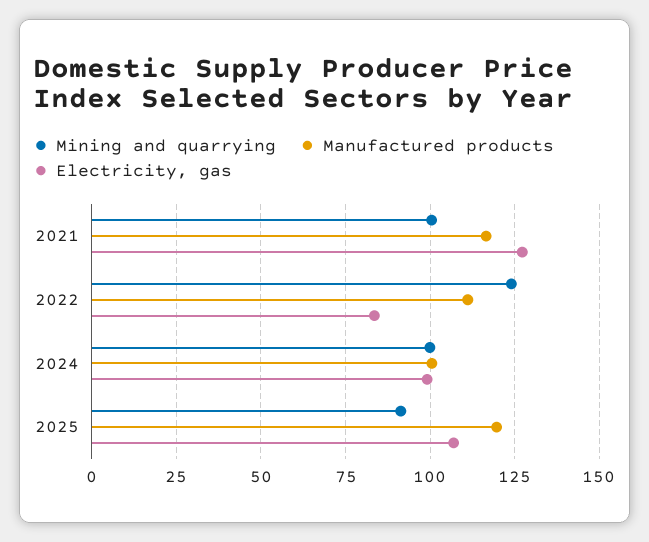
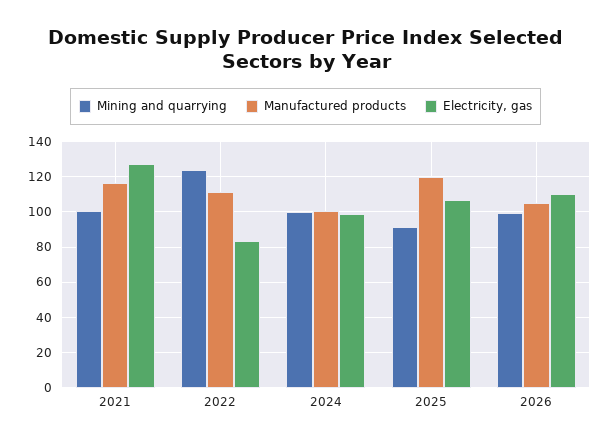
Mining and quarrying, 2026: none -> 100
Manufactured products, 2026: none -> 105
Electricity, gas, 2026: none -> 110

